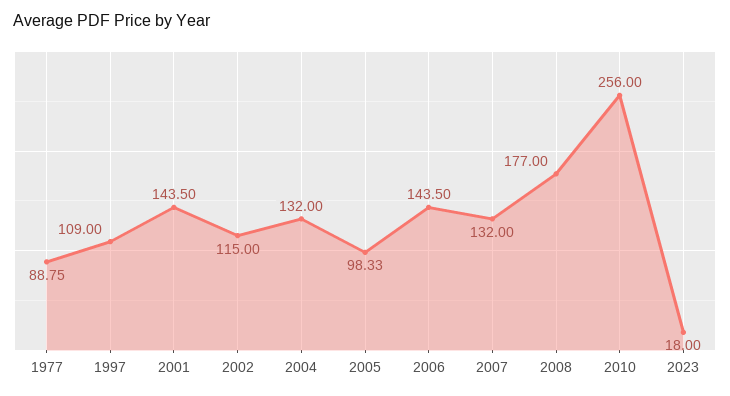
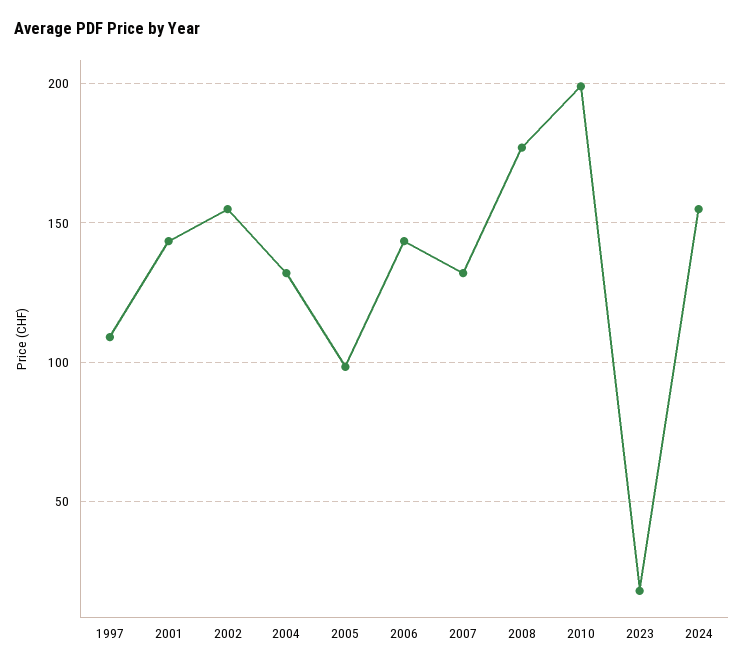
1977: 88.75 -> none
2002: 115 -> 155
2010: 256 -> 200
2024: none -> 155

